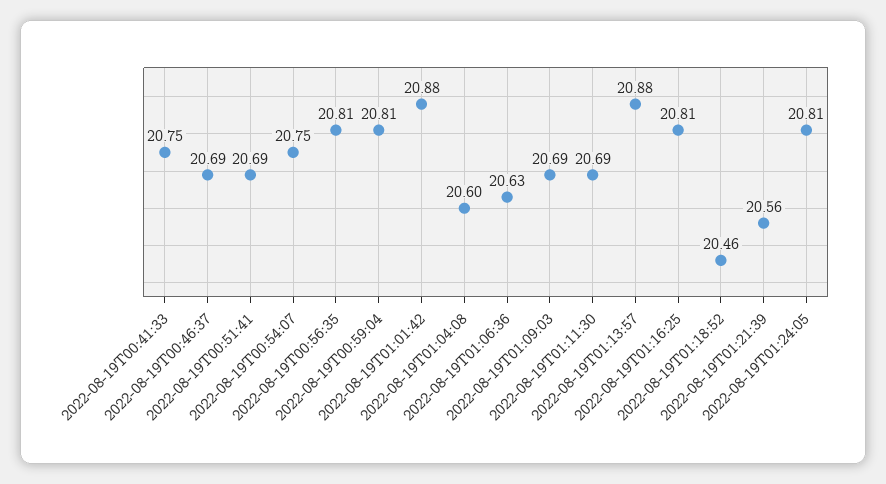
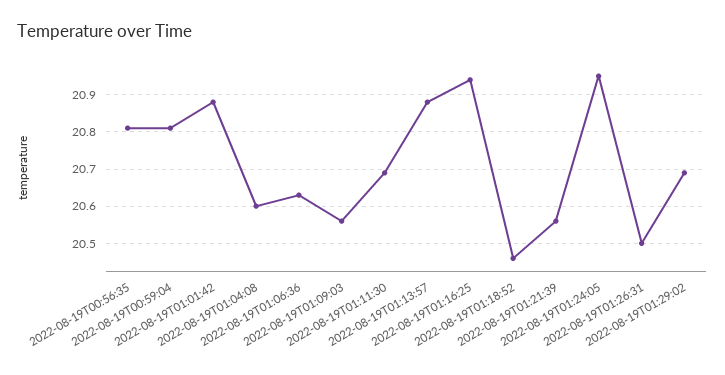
2022-08-19T00:41:33: 20.75 -> none
2022-08-19T00:46:37: 20.69 -> none
2022-08-19T00:51:41: 20.69 -> none
2022-08-19T00:54:07: 20.75 -> none
2022-08-19T01:09:03: 20.69 -> 20.55
2022-08-19T01:16:25: 20.81 -> 20.95
2022-08-19T01:24:05: 20.81 -> 20.95
2022-08-19T01:26:31: none -> 20.5
2022-08-19T01:29:02: none -> 20.7

